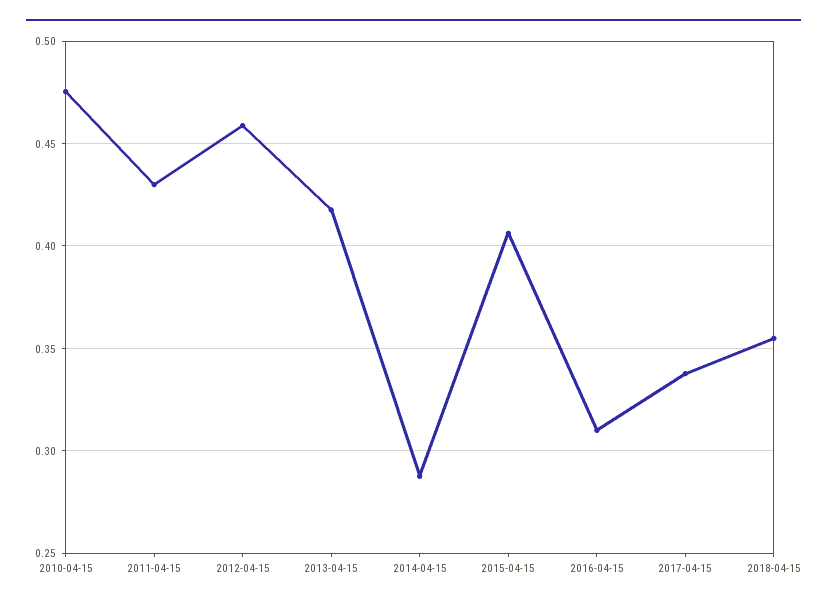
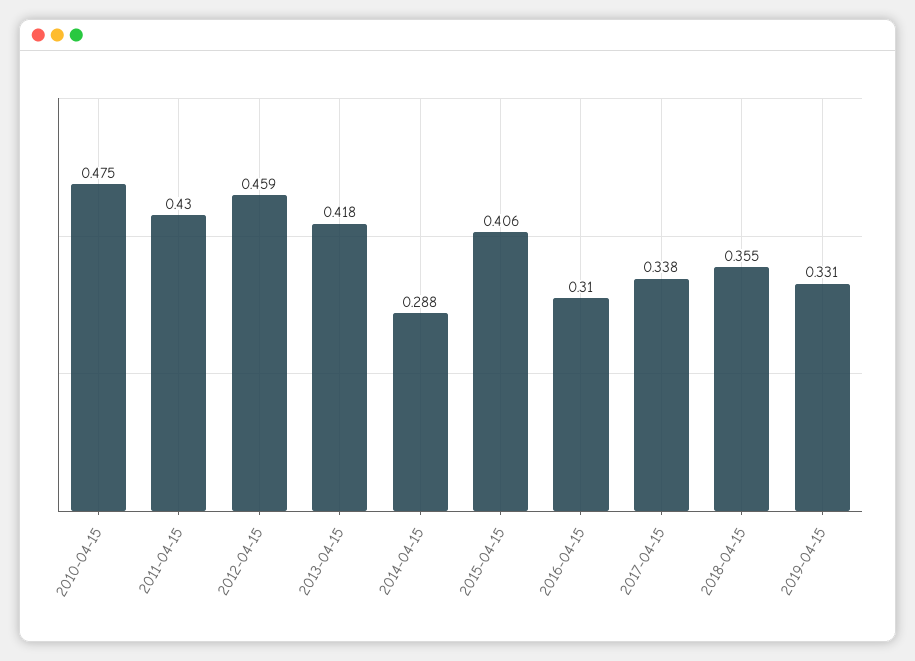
2019-04-15: none -> 0.331

